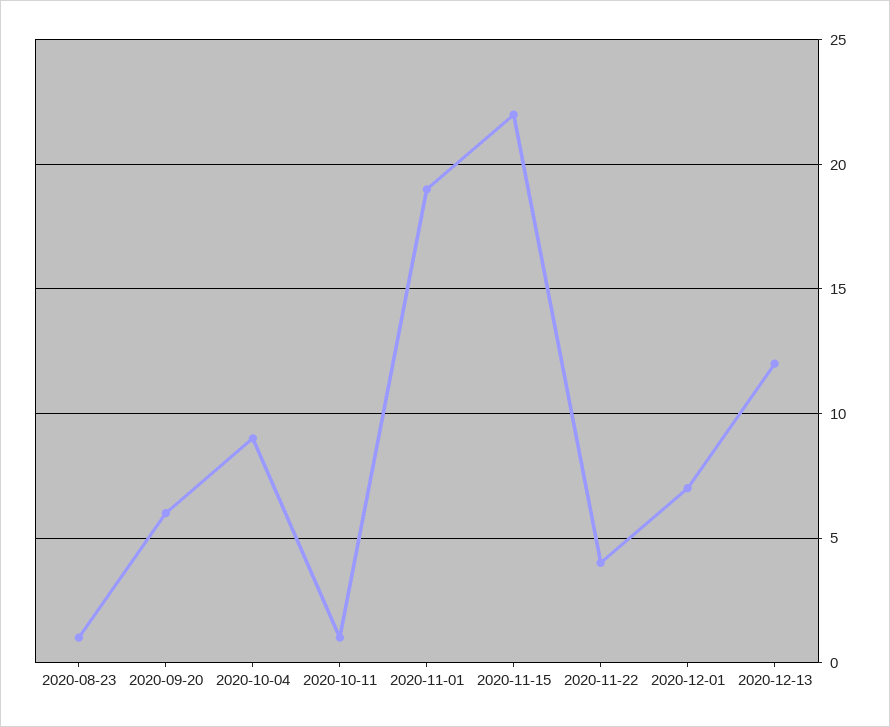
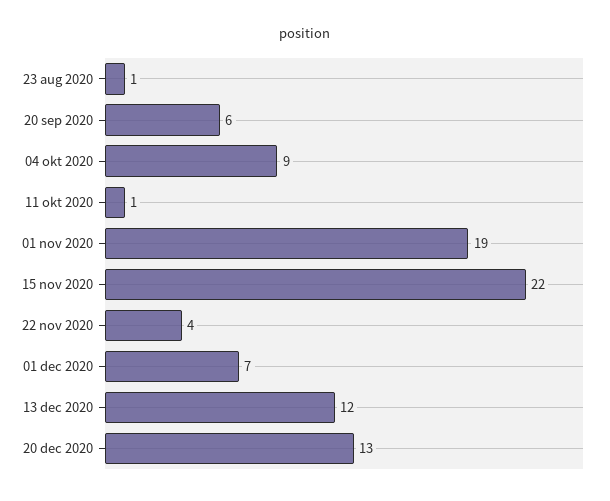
20 dec 2020: none -> 13

